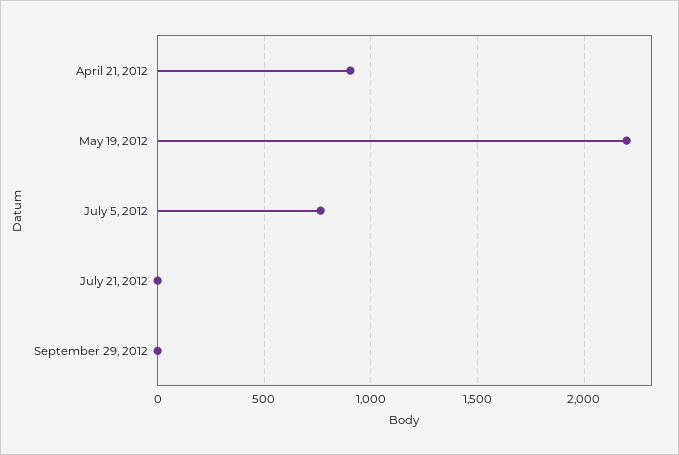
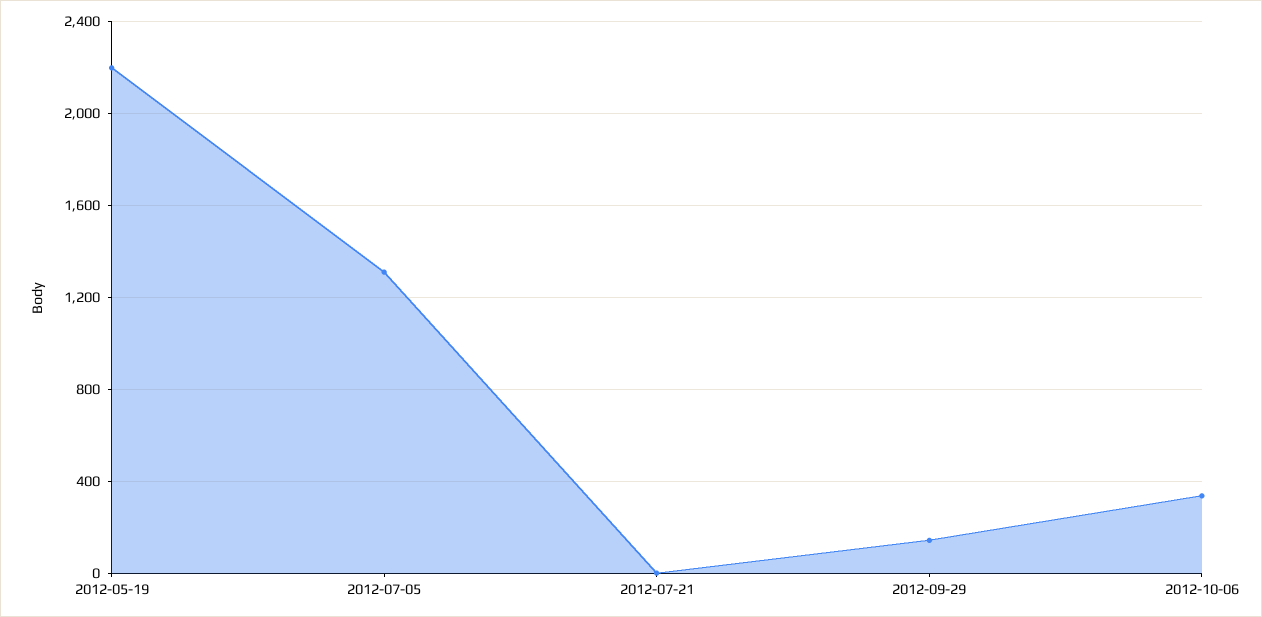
April 21, 2012: 900 -> none
July 5, 2012: 750 -> 1300
September 29, 2012: 0 -> 150
2012-10-06: none -> 350

